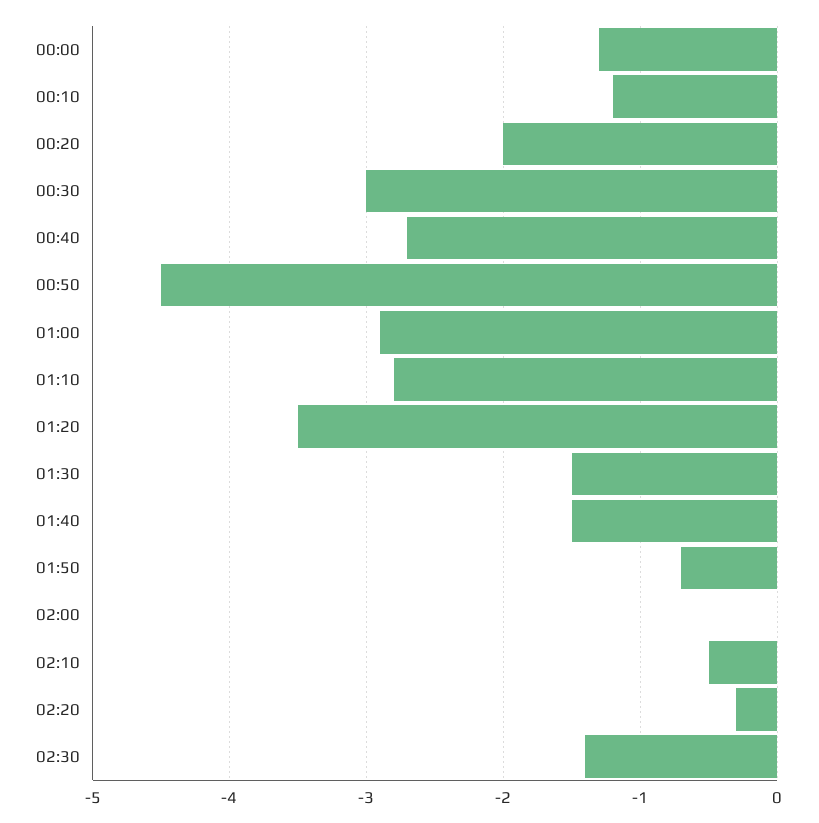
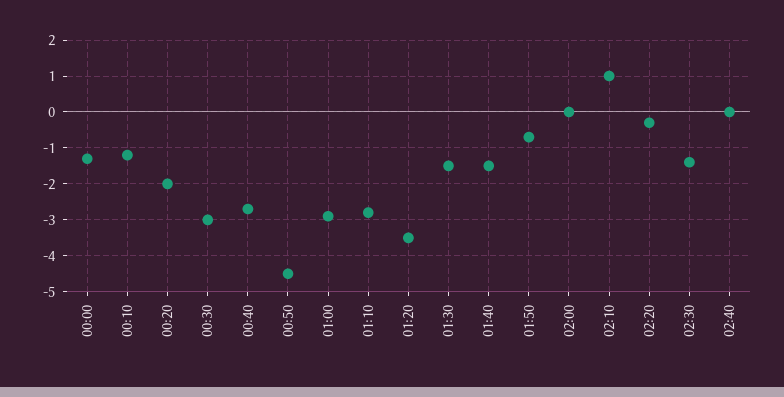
02:10: -0.5 -> 1
02:40: none -> 0

